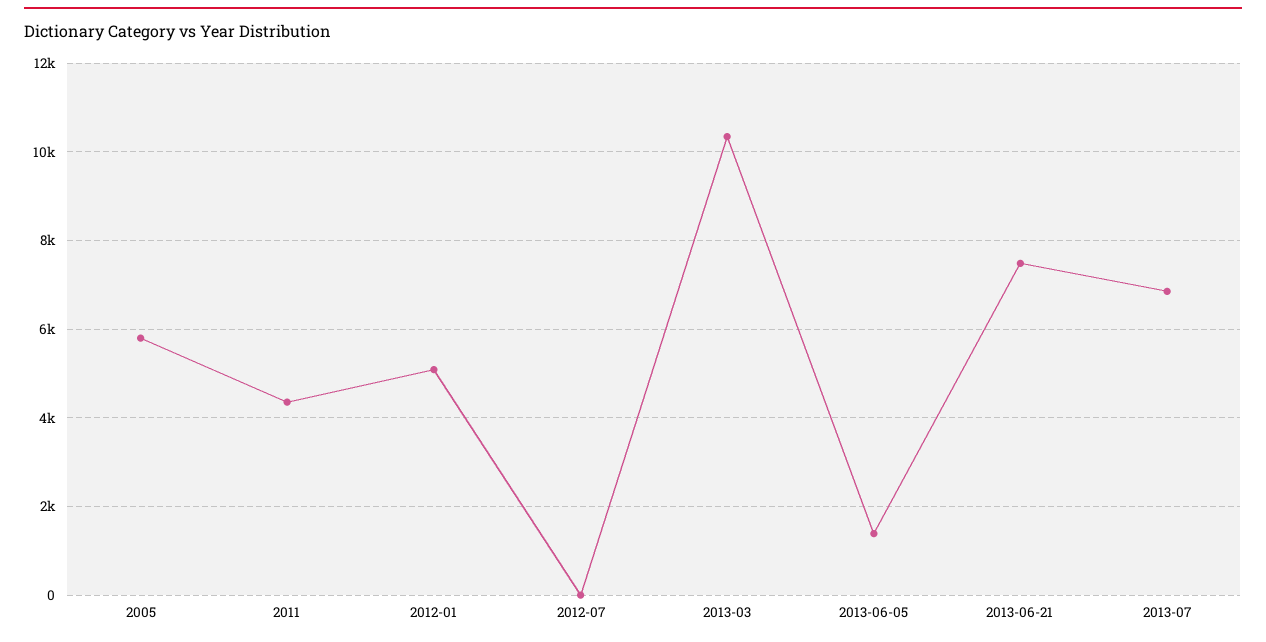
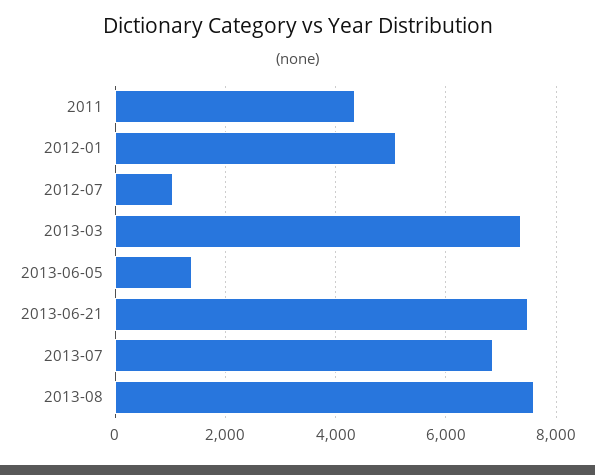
2005: 5800 -> none
2012-07: 0 -> 1000
2013-03: 10400 -> 7400
2013-08: none -> 7600

